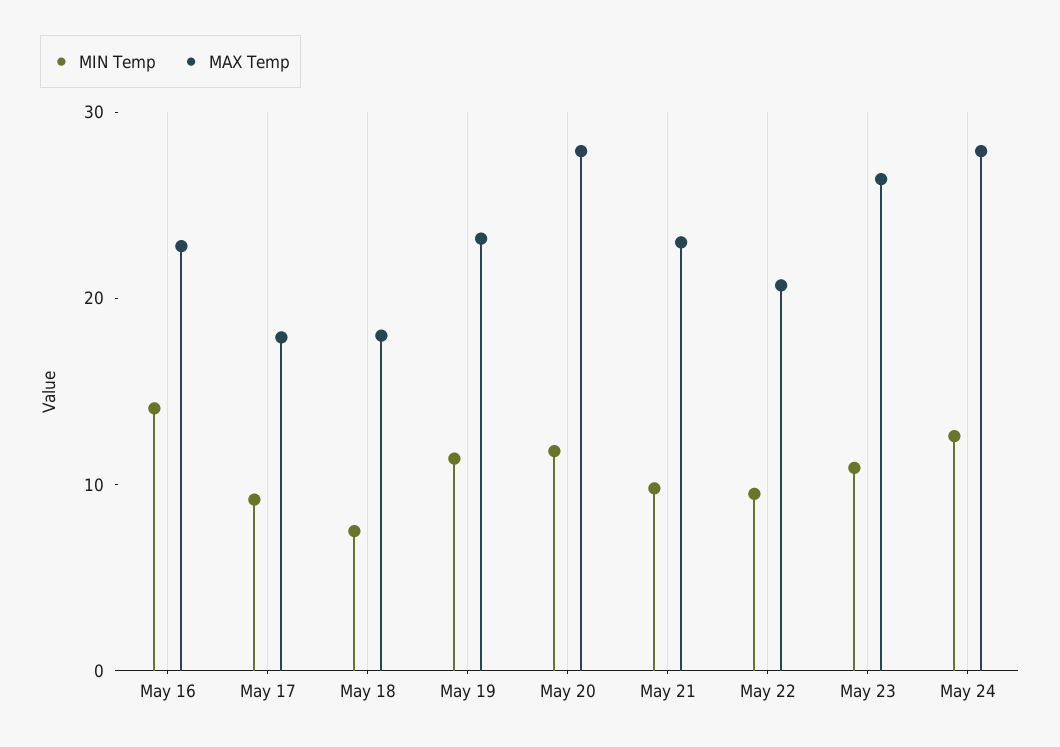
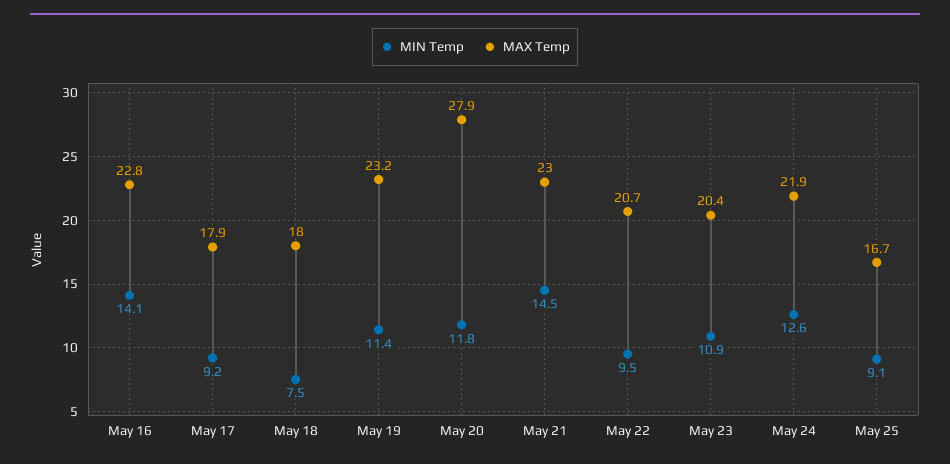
MIN Temp, May 21: 10 -> 14.5
MAX Temp, May 23: 26 -> 20.4
MAX Temp, May 24: 28 -> 21.9
MIN Temp, May 25: none -> 9.1
MAX Temp, May 25: none -> 16.7

